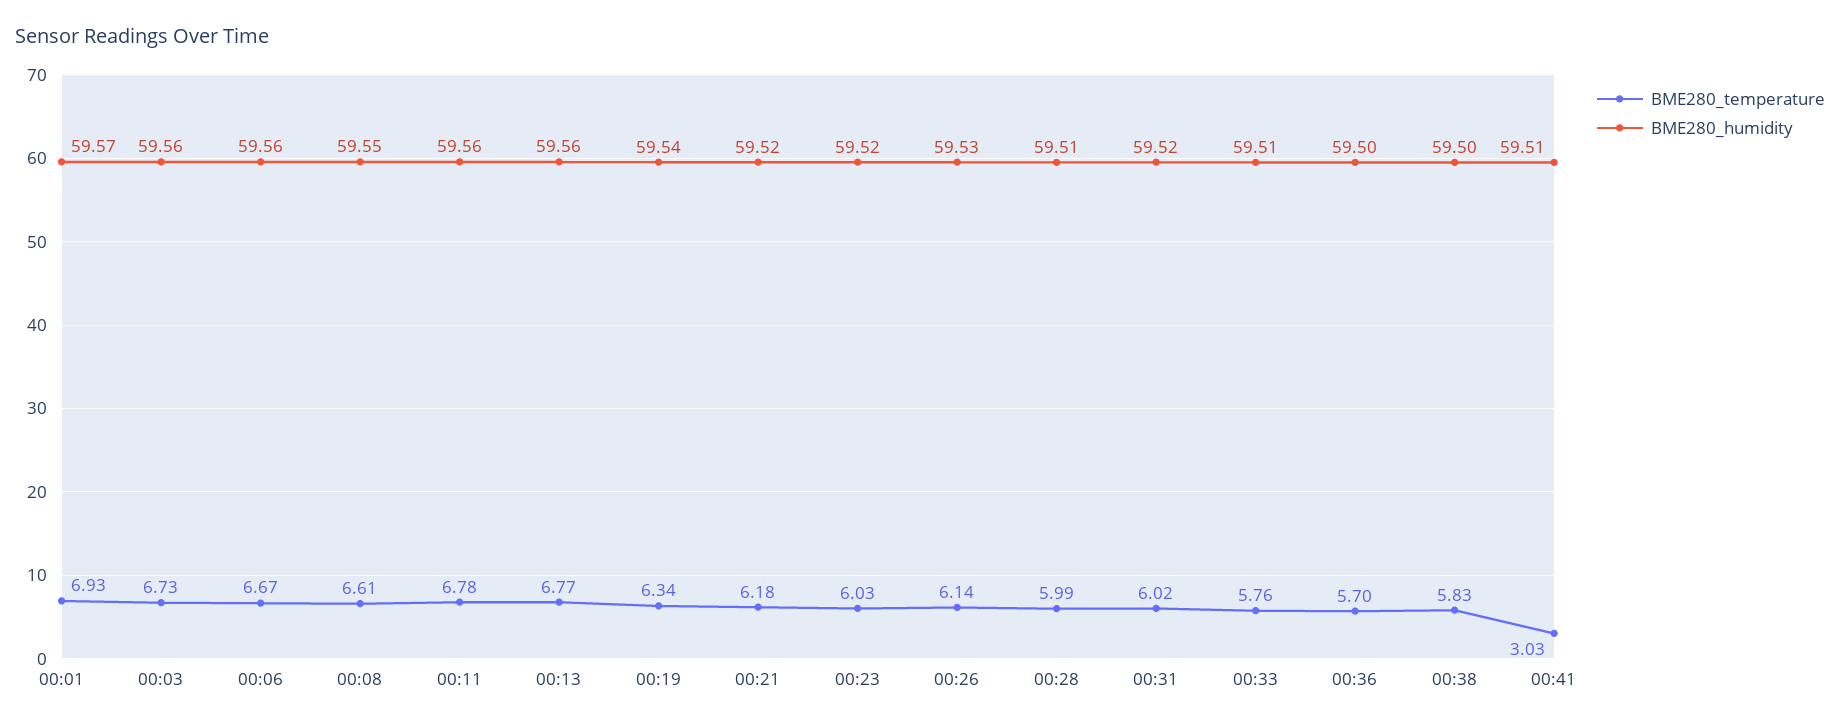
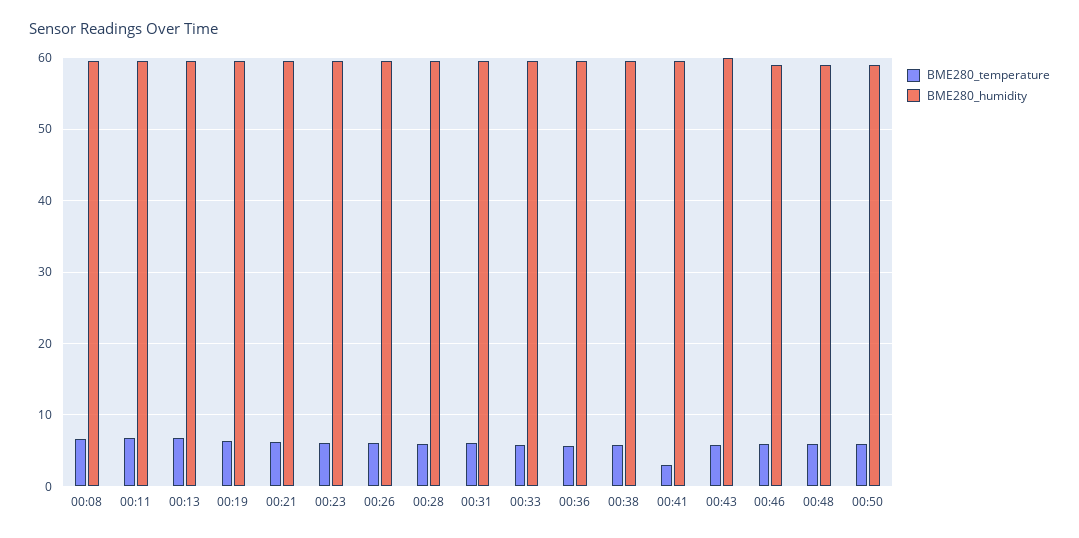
BME280_temperature, 00:01: 6.93 -> none
BME280_humidity, 00:01: 59.57 -> none
BME280_temperature, 00:03: 6.73 -> none
BME280_humidity, 00:03: 59.56 -> none
BME280_temperature, 00:06: 6.67 -> none
BME280_humidity, 00:06: 59.56 -> none
BME280_temperature, 00:43: none -> 6
BME280_humidity, 00:43: none -> 60
BME280_temperature, 00:46: none -> 6
BME280_humidity, 00:46: none -> 59
BME280_temperature, 00:48: none -> 6
BME280_humidity, 00:48: none -> 59
BME280_temperature, 00:50: none -> 6
BME280_humidity, 00:50: none -> 59

